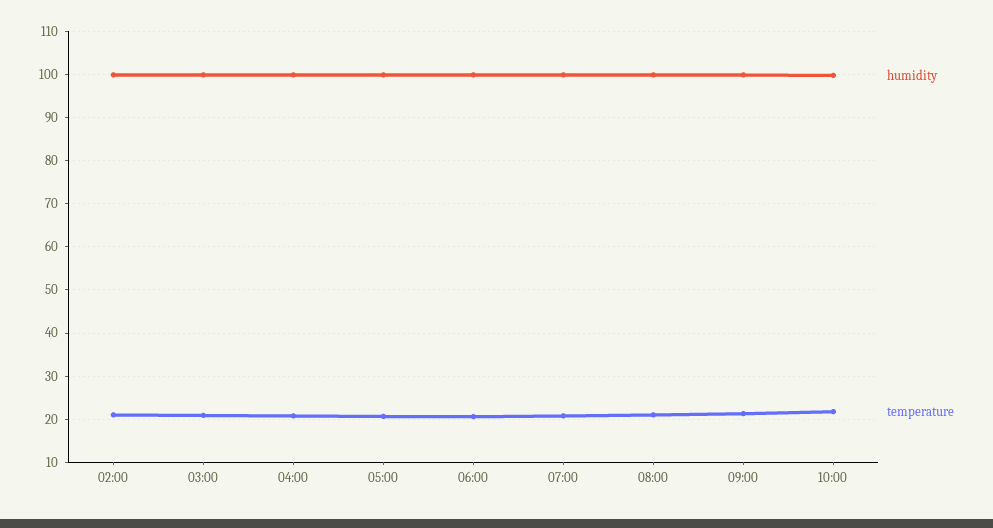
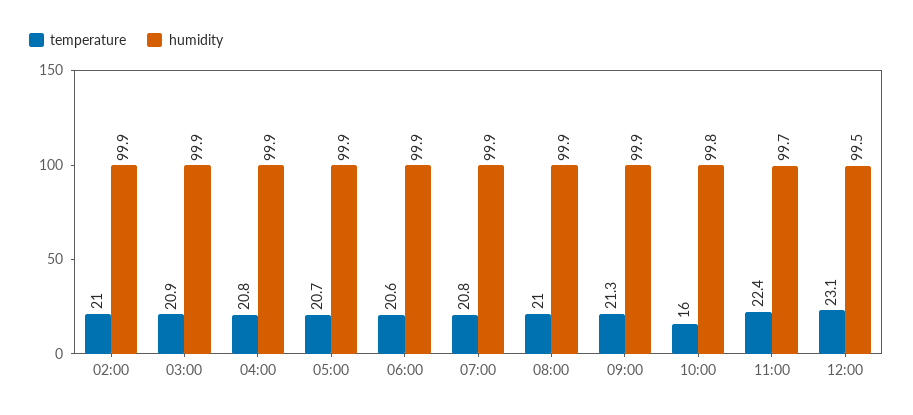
temperature, 10:00: 22 -> 16
temperature, 11:00: none -> 22.4
humidity, 11:00: none -> 99.7
temperature, 12:00: none -> 23.1
humidity, 12:00: none -> 99.5

